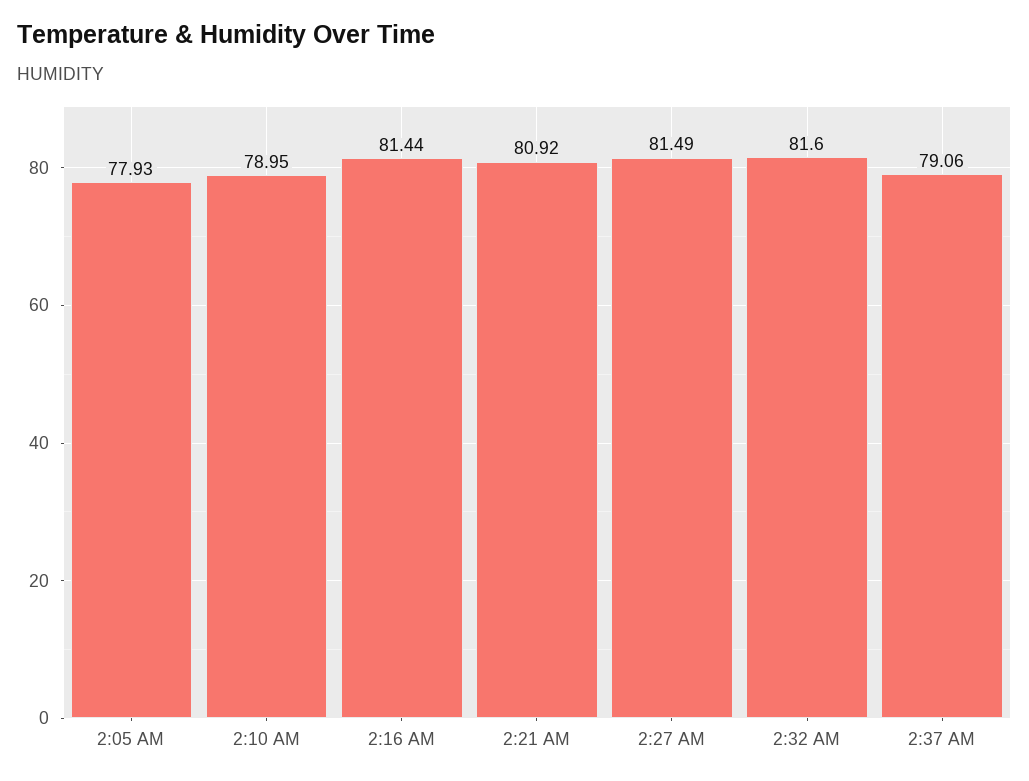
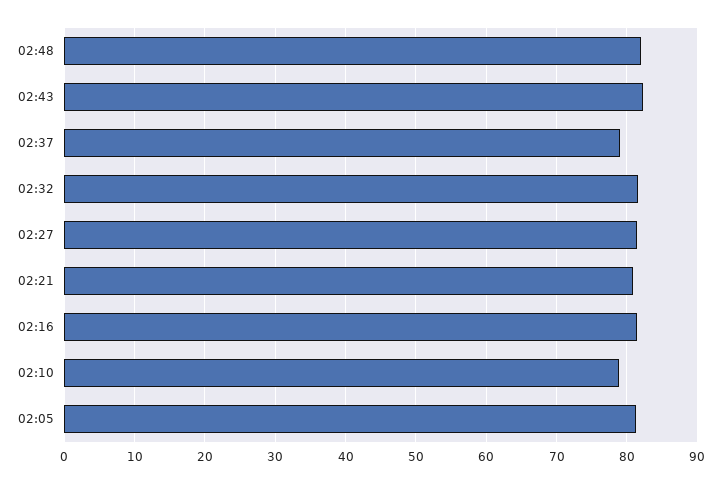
2:05 AM: 77.93 -> 81
02:48: none -> 82
02:43: none -> 82

